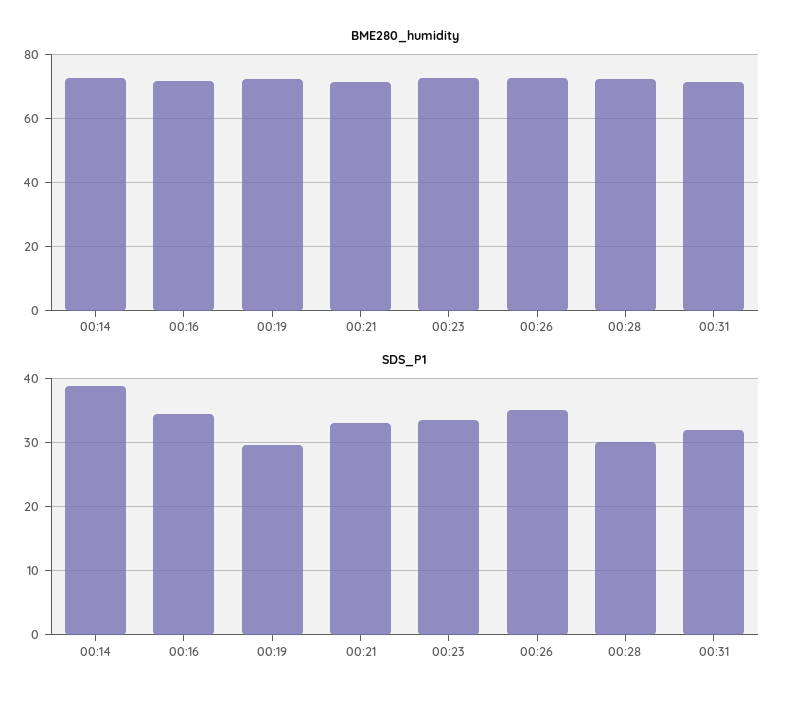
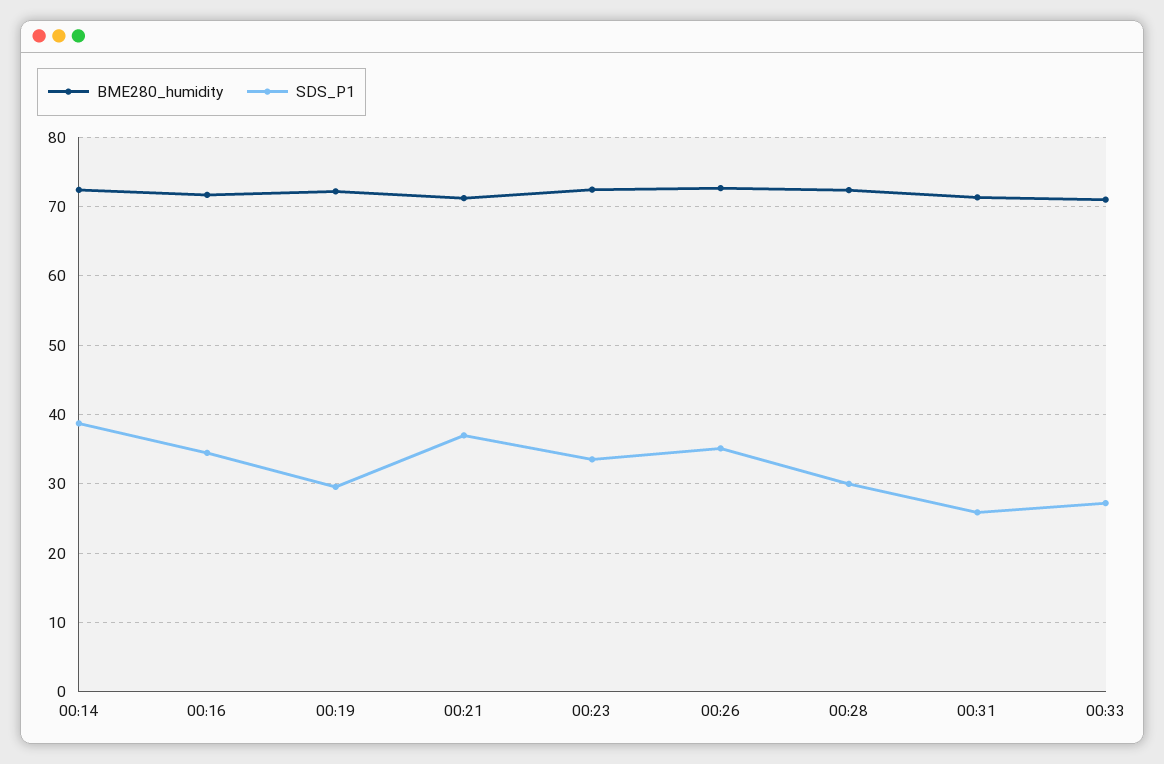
SDS_P1, 00:21: 33 -> 37
SDS_P1, 00:31: 32 -> 26
BME280_humidity, 00:33: none -> 71
SDS_P1, 00:33: none -> 27

